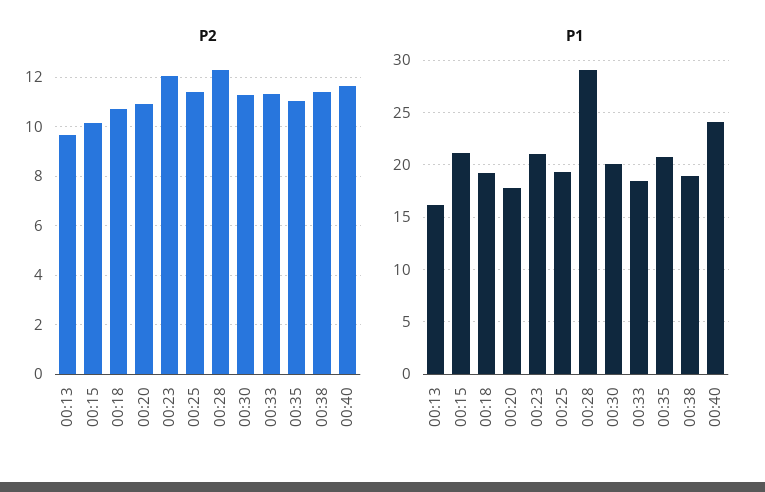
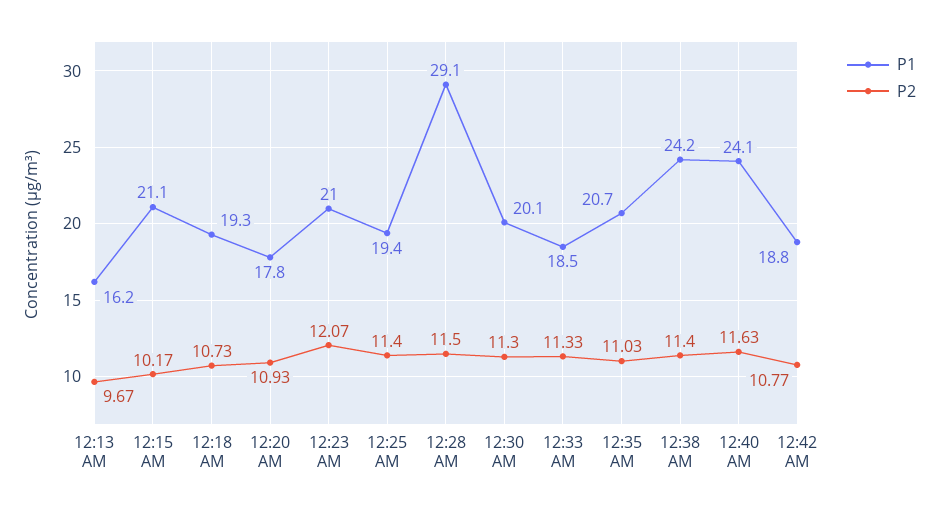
P2, 00:28: 12.25 -> 11.5
P1, 00:38: 19 -> 24.2
P1, 12:42 AM: none -> 18.8
P2, 12:42 AM: none -> 10.77

